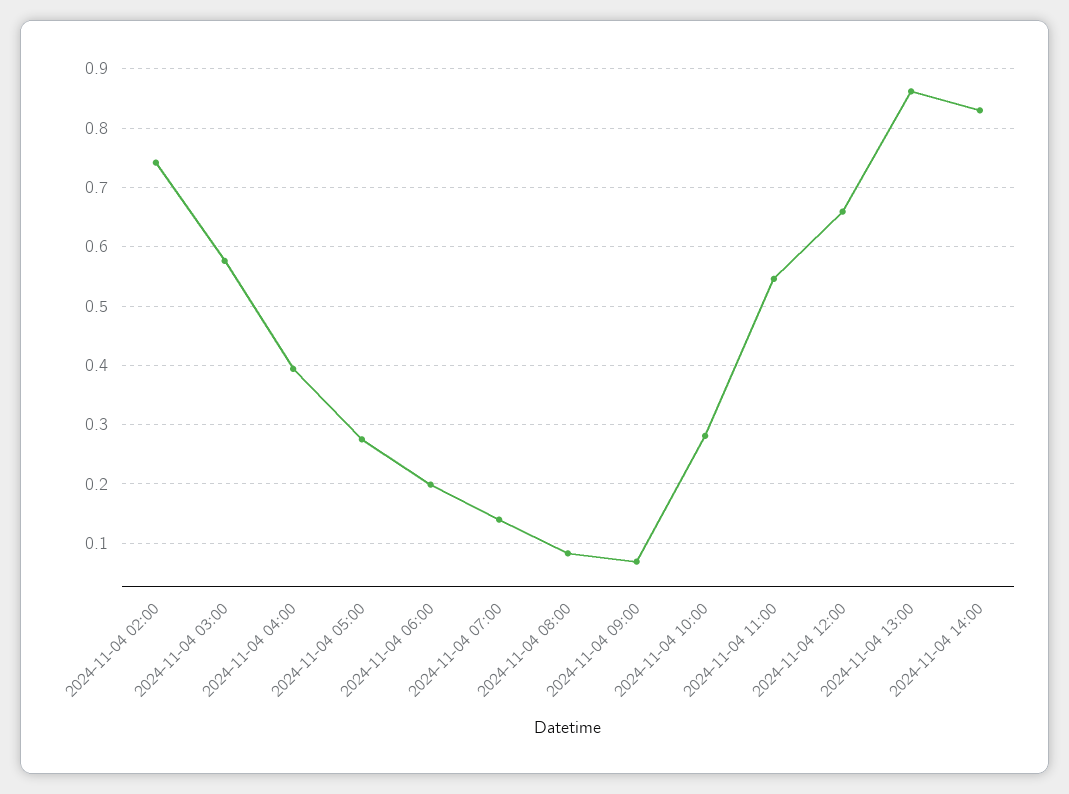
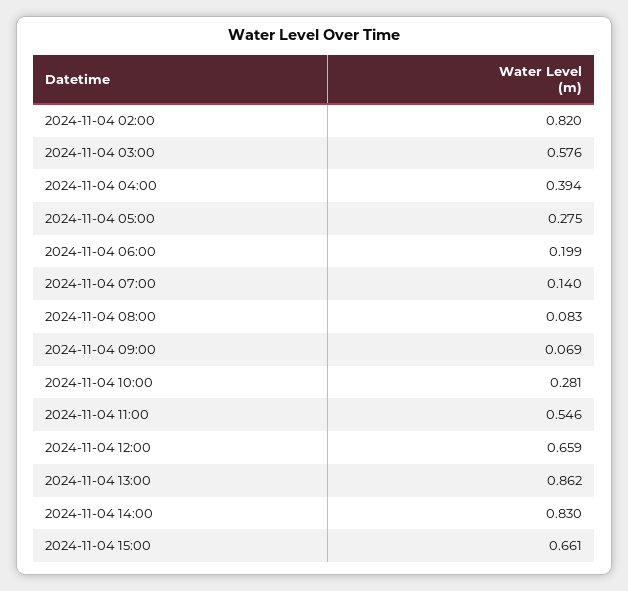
2024-11-04 02:00: 0.74 -> 0.82
2024-11-04 15:00: none -> 0.661

